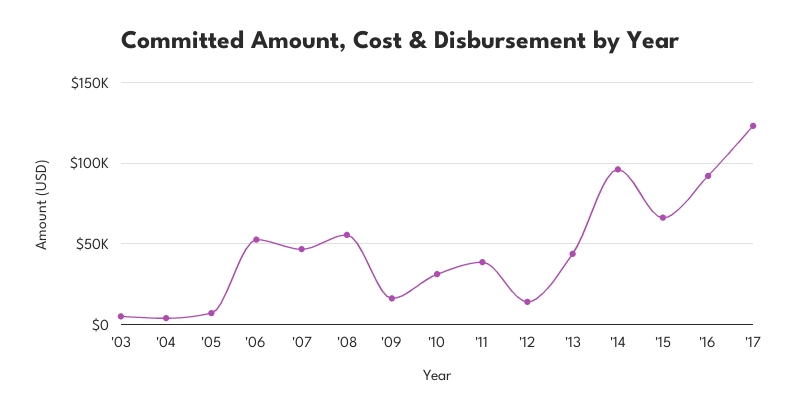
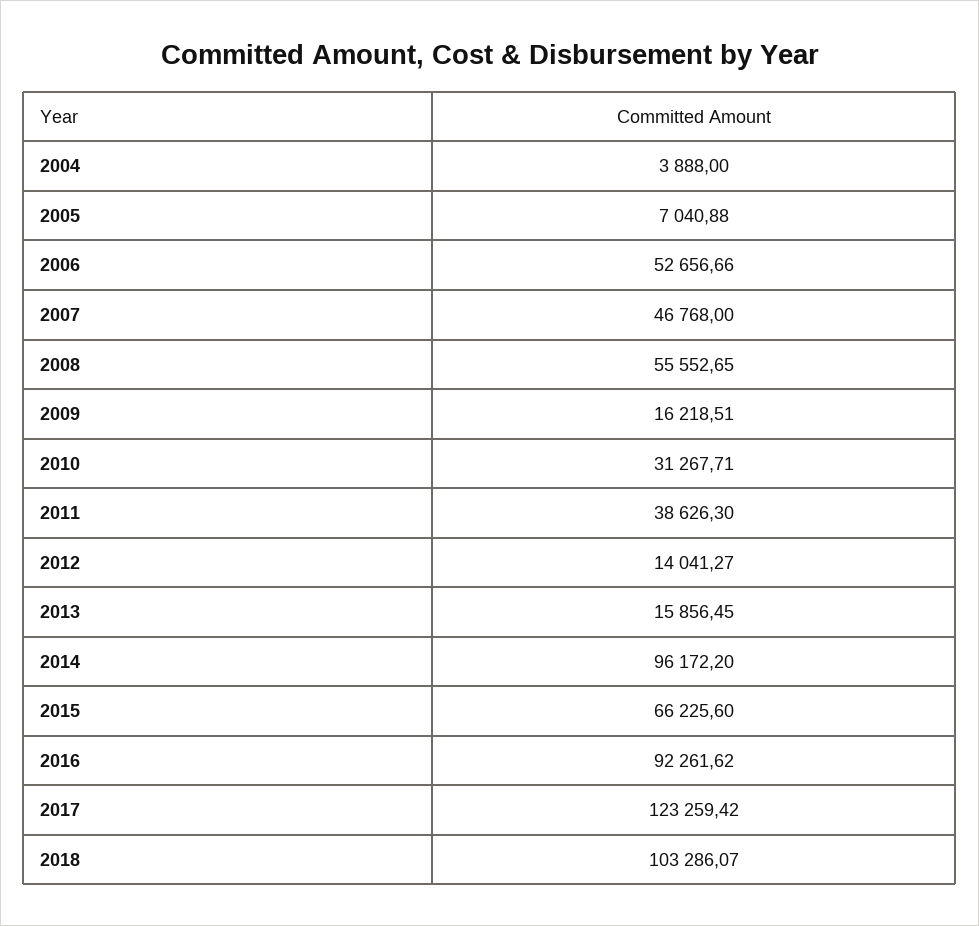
'03: 5000 -> none
'13: 45000 -> 15856.45
2018: none -> 103286.07

